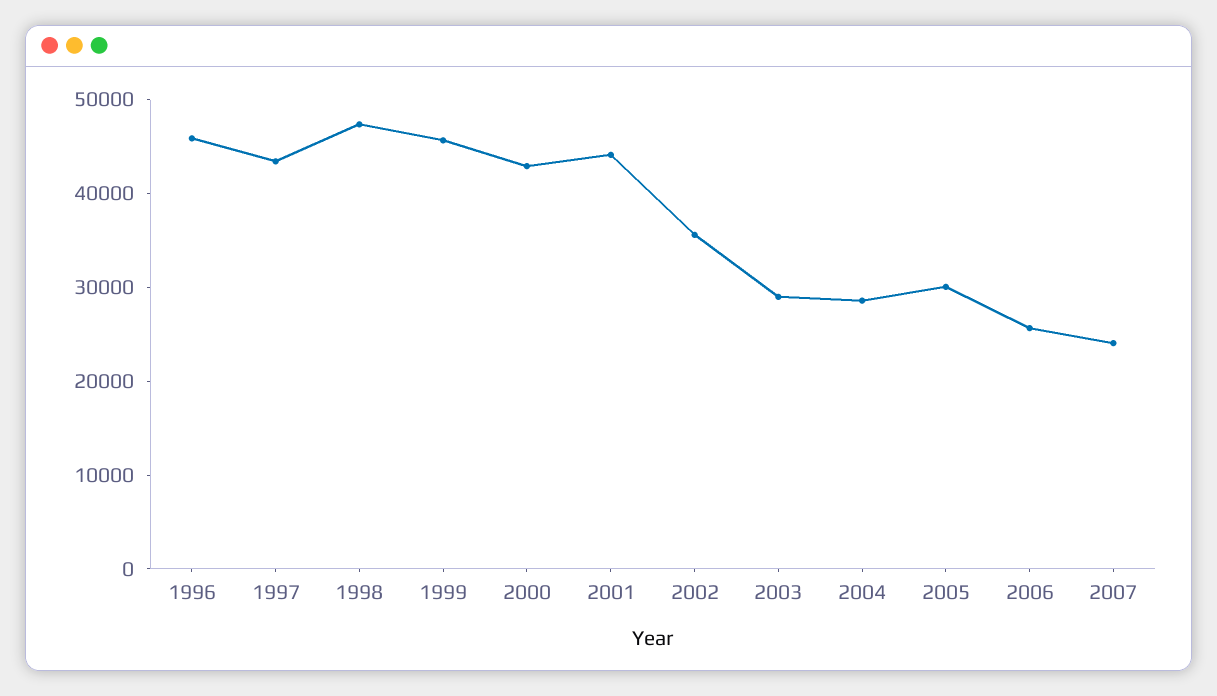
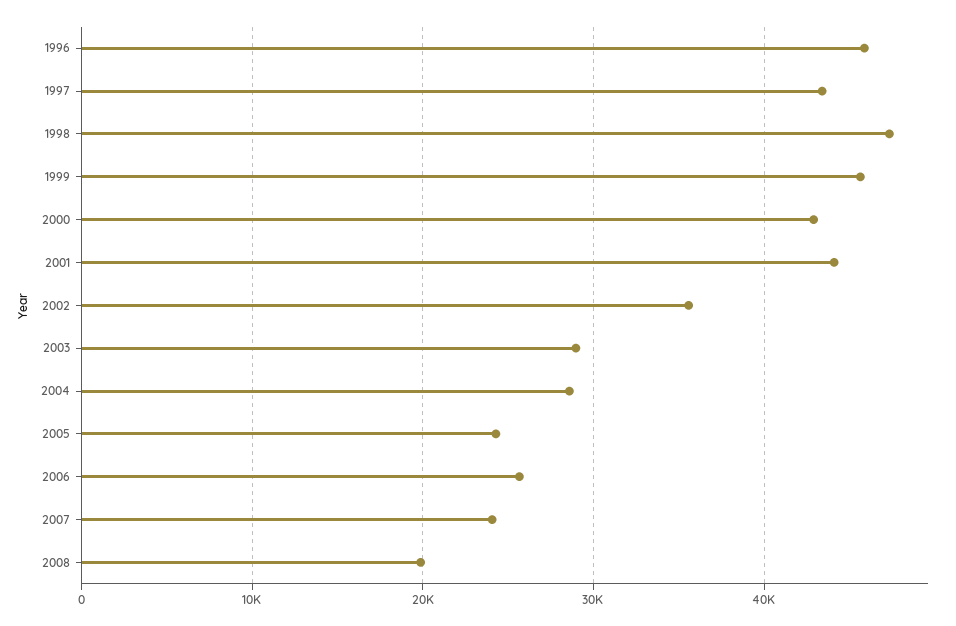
2005: 30000 -> 24000
2008: none -> 20000

